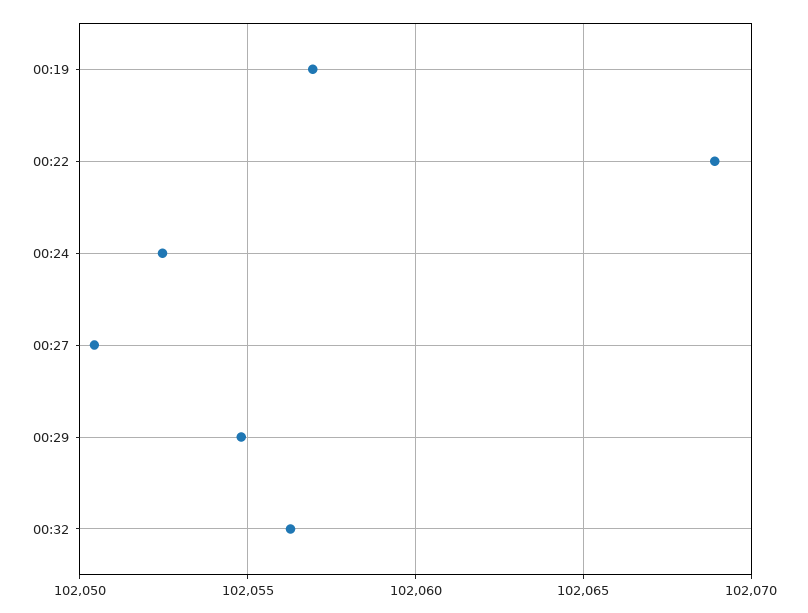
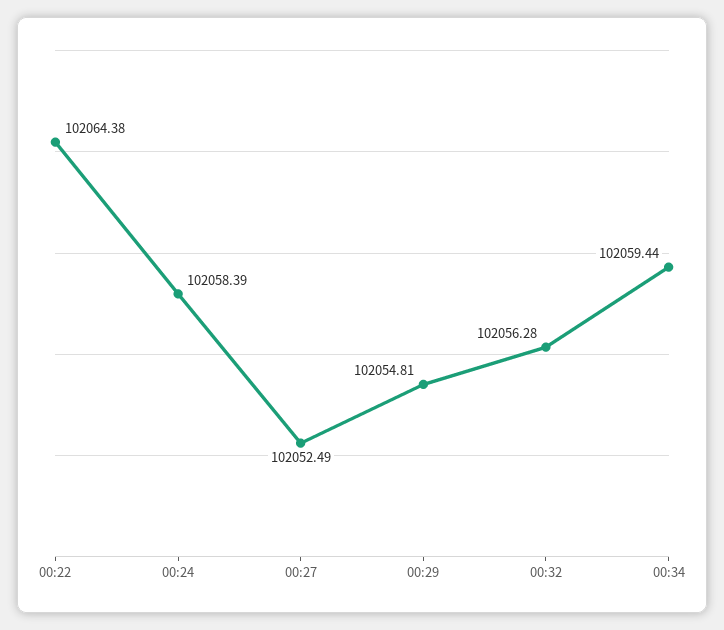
00:19: 102057 -> none
00:22: 102069 -> 102064.38
00:24: 102052.5 -> 102058.39
00:27: 102050.5 -> 102052.49
00:34: none -> 102059.44

